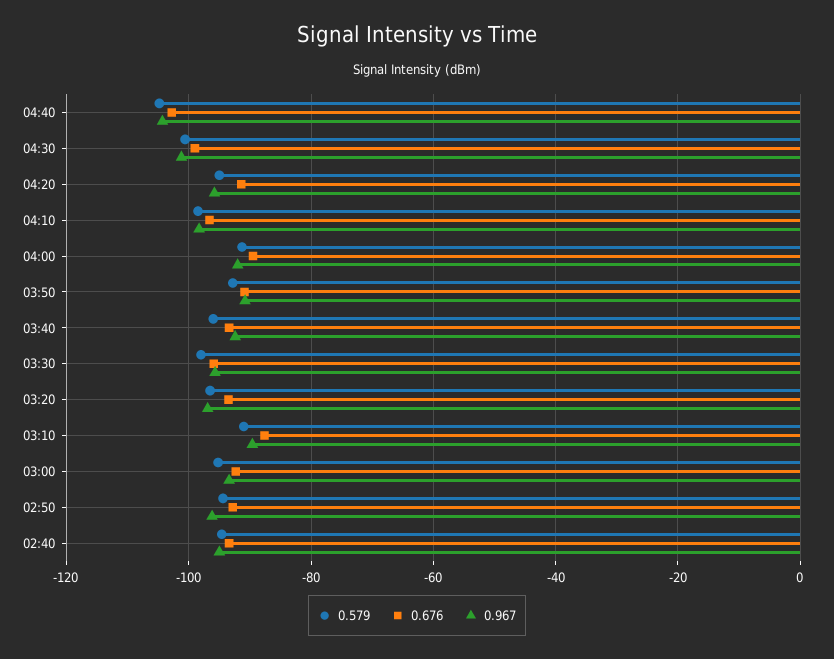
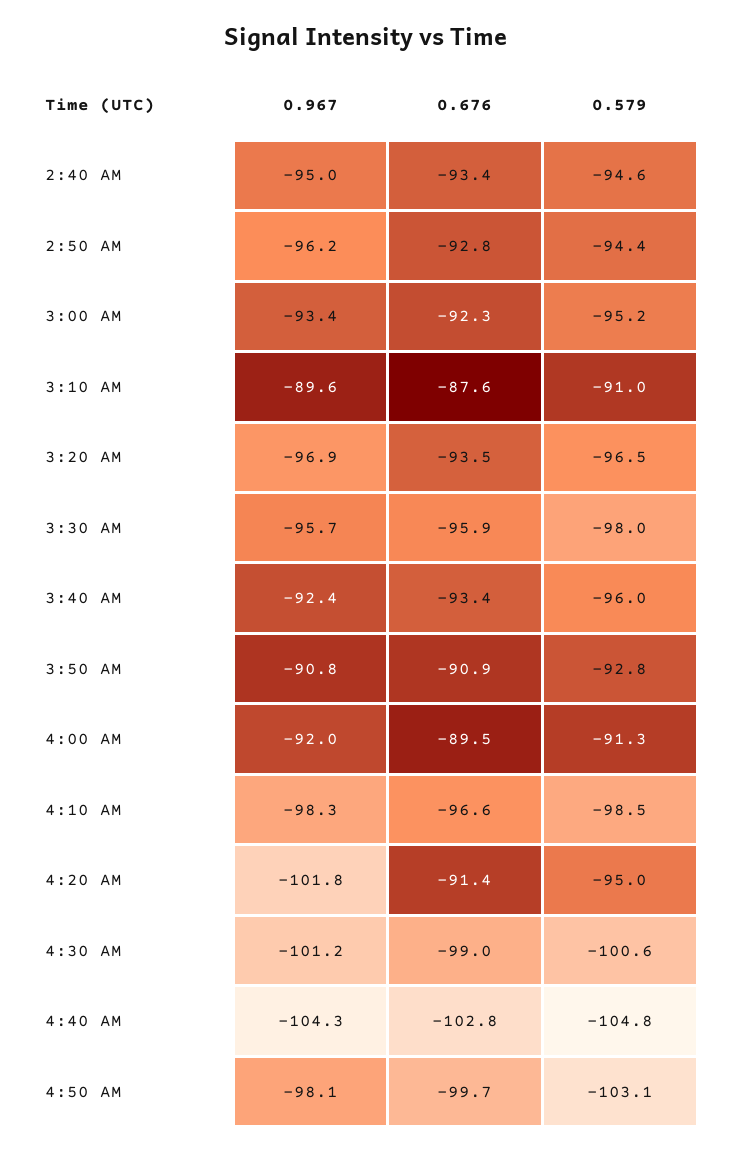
0.967, 04:20: -96 -> -101.8
0.967, 4:50 AM: none -> -98.1
0.676, 4:50 AM: none -> -99.7
0.579, 4:50 AM: none -> -103.1

